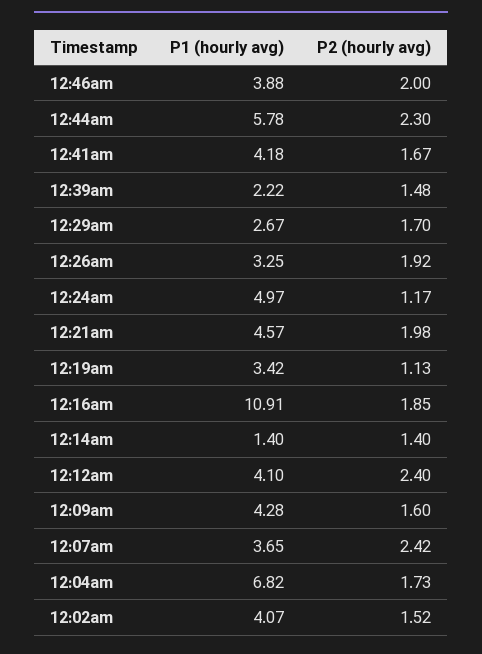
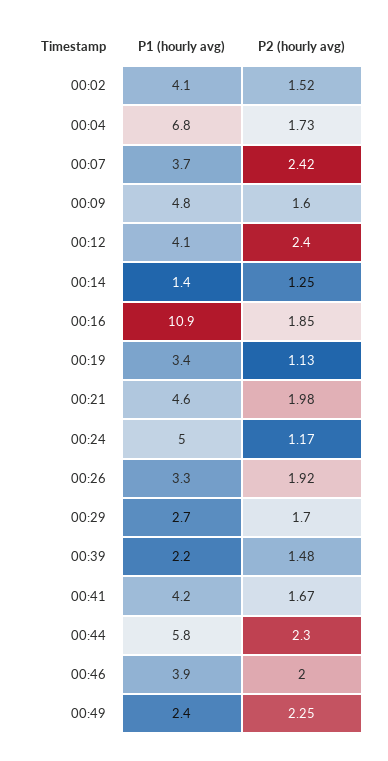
P2 (hourly avg), 12:14am: 1.4 -> 1.25
P1 (hourly avg), 12:09am: 4.28 -> 4.8
P1 (hourly avg), 00:49: none -> 2.4
P2 (hourly avg), 00:49: none -> 2.25

